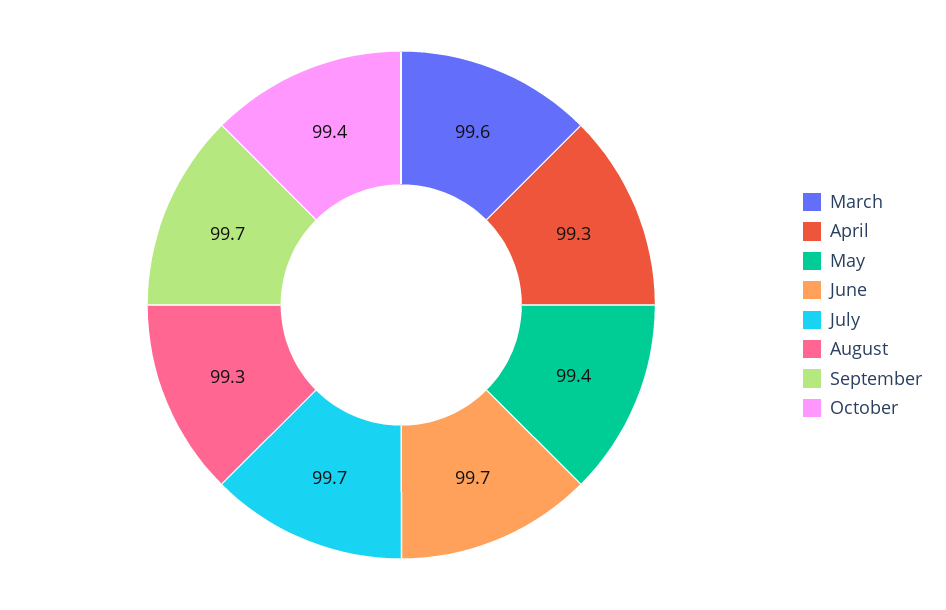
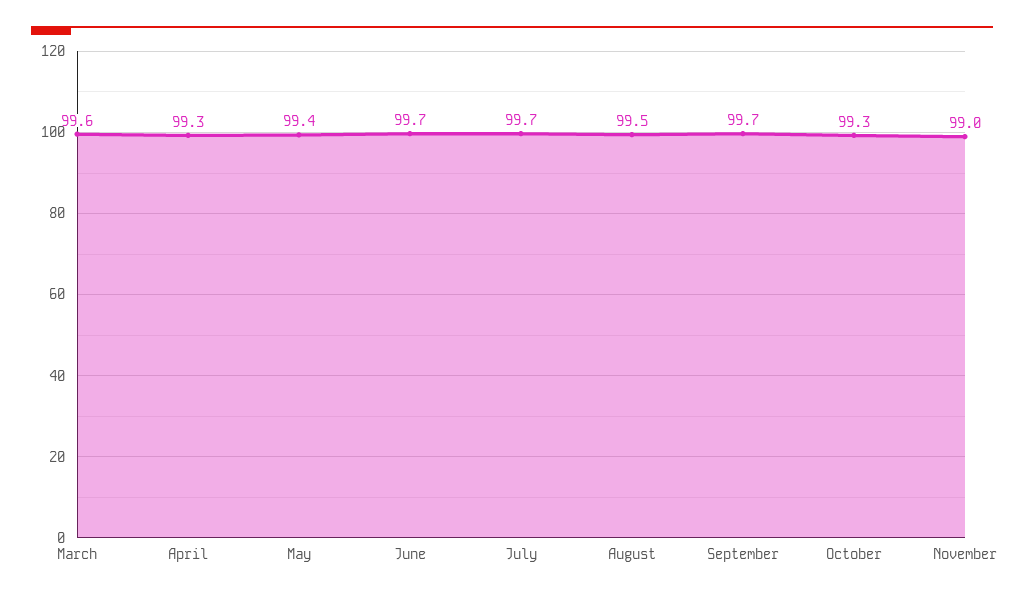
August: 99.3 -> 99.5
October: 99.4 -> 99.3
November: none -> 99

